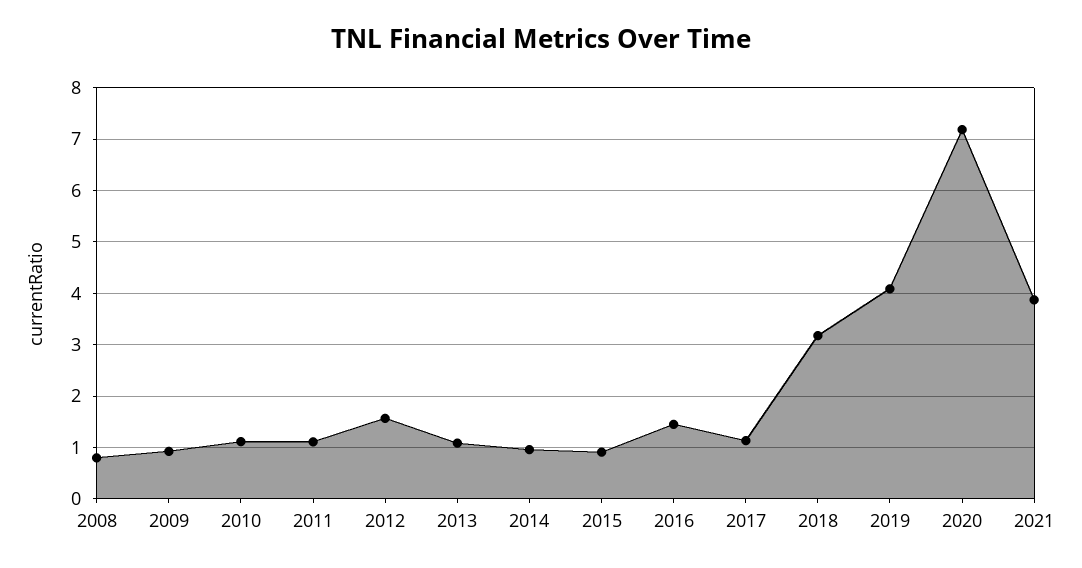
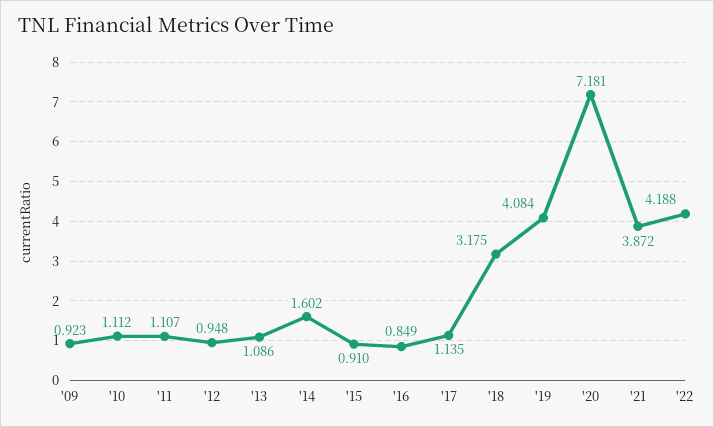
2008: 0.8 -> none
2012: 1.6 -> 0.948
2014: 1 -> 1.602
2016: 1.4 -> 0.849
'22: none -> 4.188

